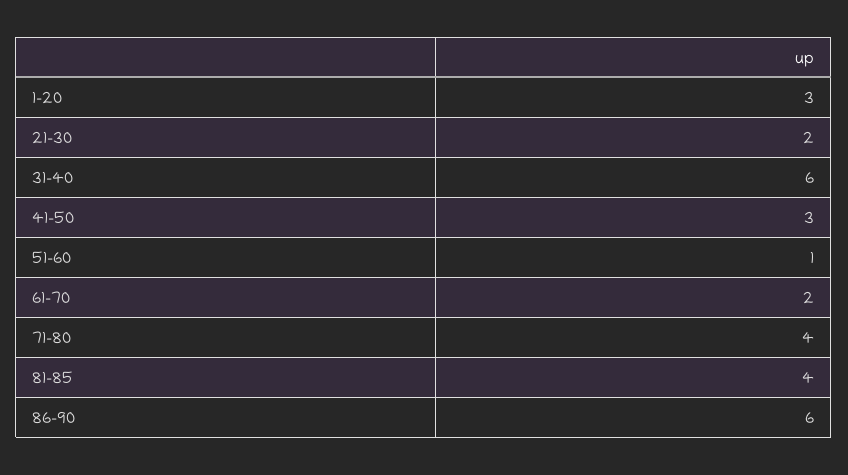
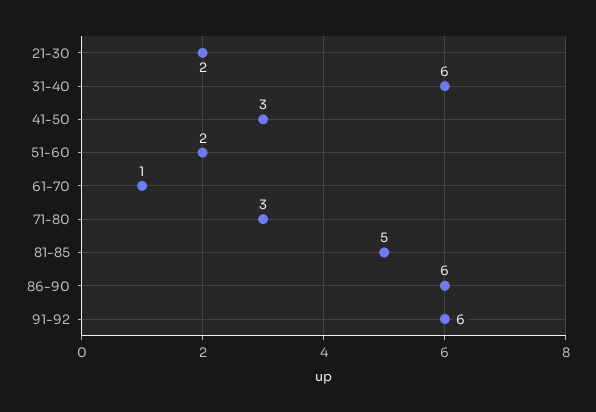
1-20: 3 -> none
51-60: 1 -> 2
61-70: 2 -> 1
71-80: 4 -> 3
81-85: 4 -> 5
91-92: none -> 6

